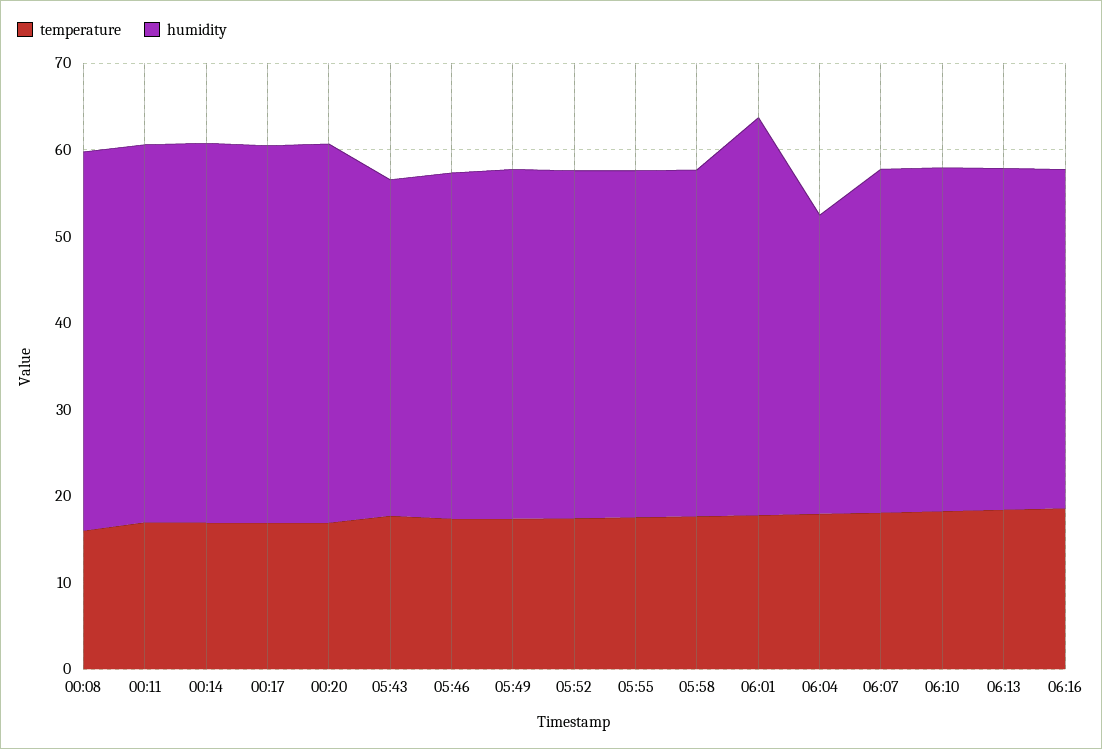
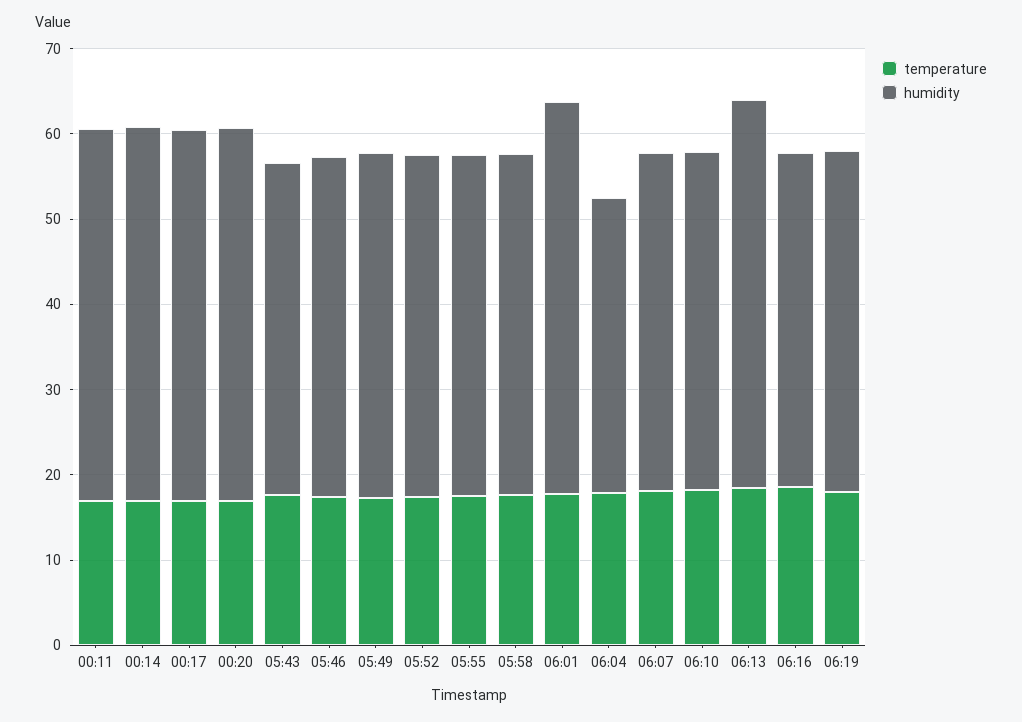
temperature, 00:08: 16 -> none
humidity, 00:08: 44 -> none
humidity, 06:13: 40 -> 46
temperature, 06:19: none -> 18
humidity, 06:19: none -> 40

